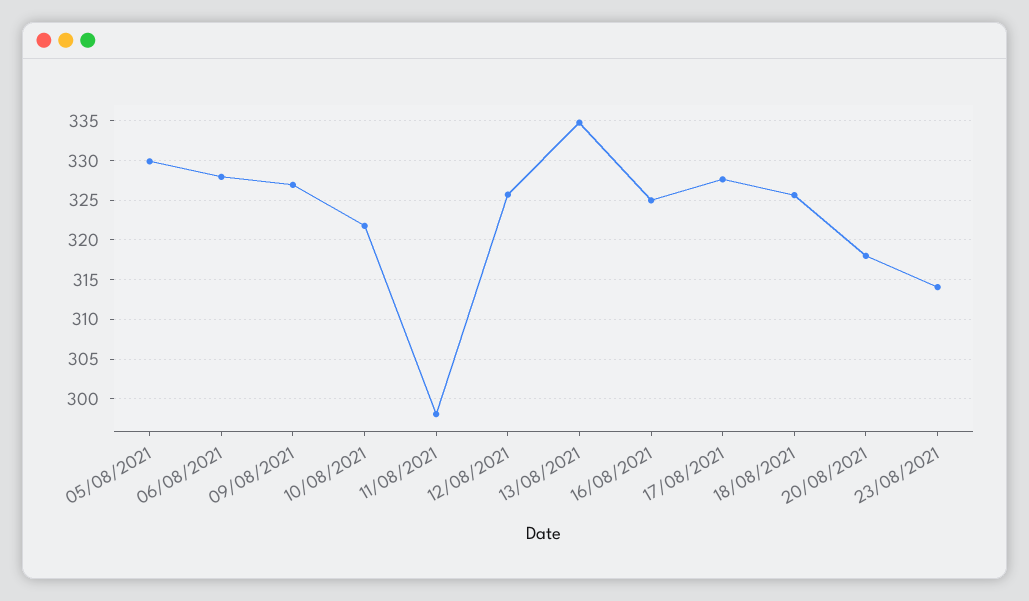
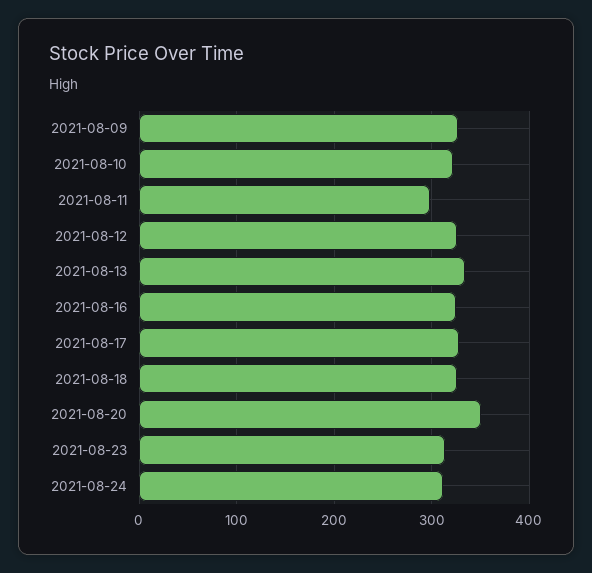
05/08/2021: 330 -> none
06/08/2021: 328 -> none
20/08/2021: 318 -> 350
2021-08-24: none -> 310

